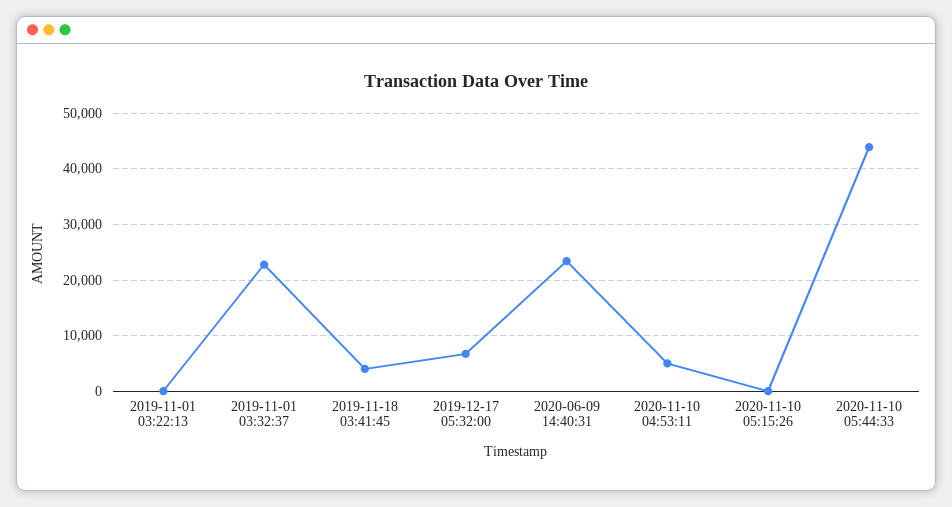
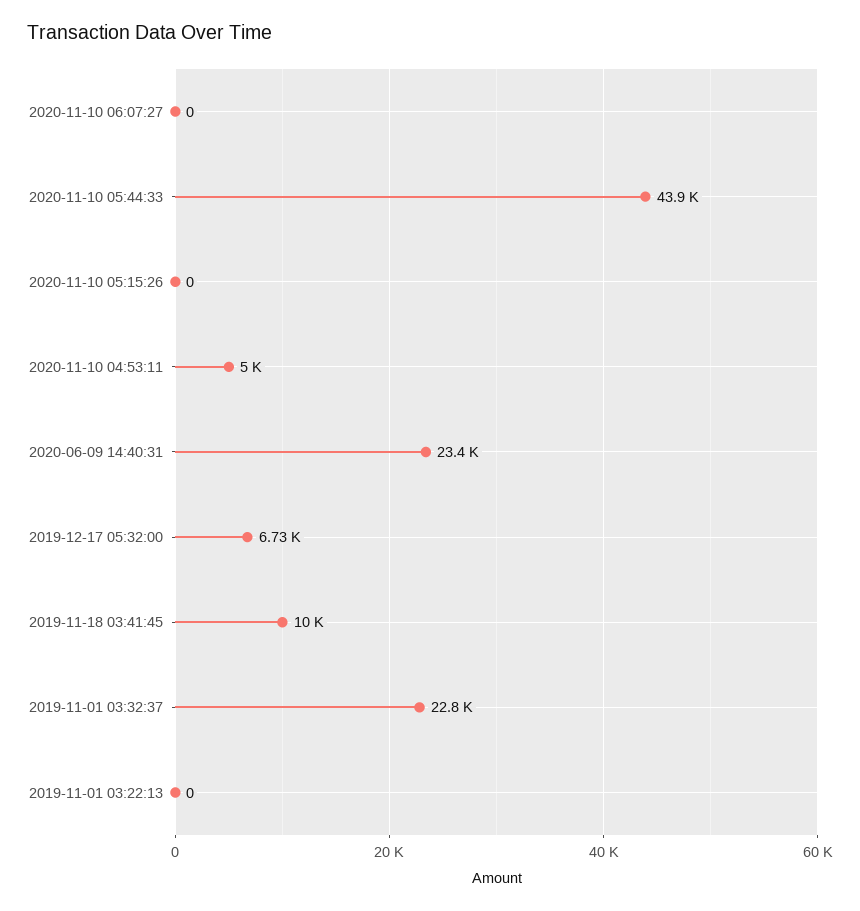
2019-11-18 03:41:45: 4000 -> 10000
2020-11-10 06:07:27: none -> 0

